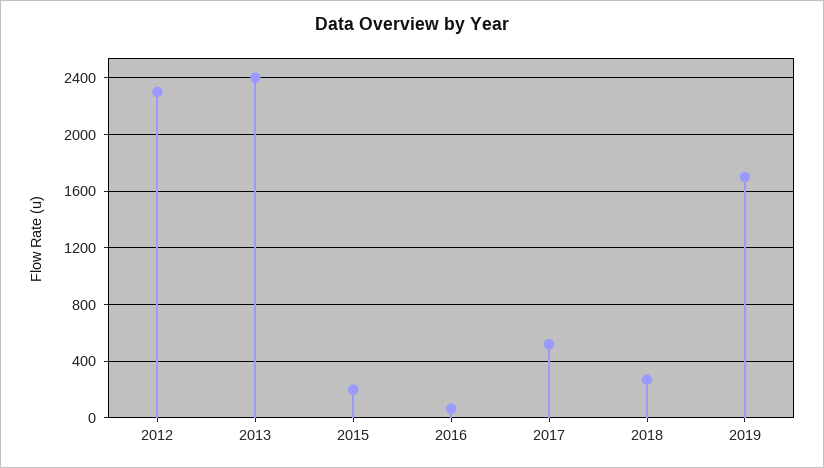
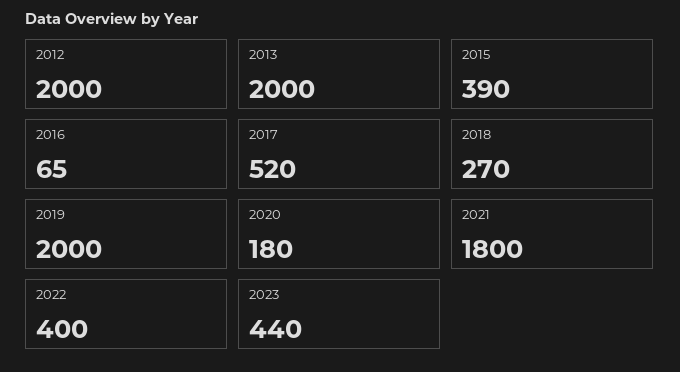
2012: 2300 -> 2000
2013: 2400 -> 2000
2015: 200 -> 390
2019: 1700 -> 2000
2020: none -> 180
2021: none -> 1800
2022: none -> 400
2023: none -> 440

